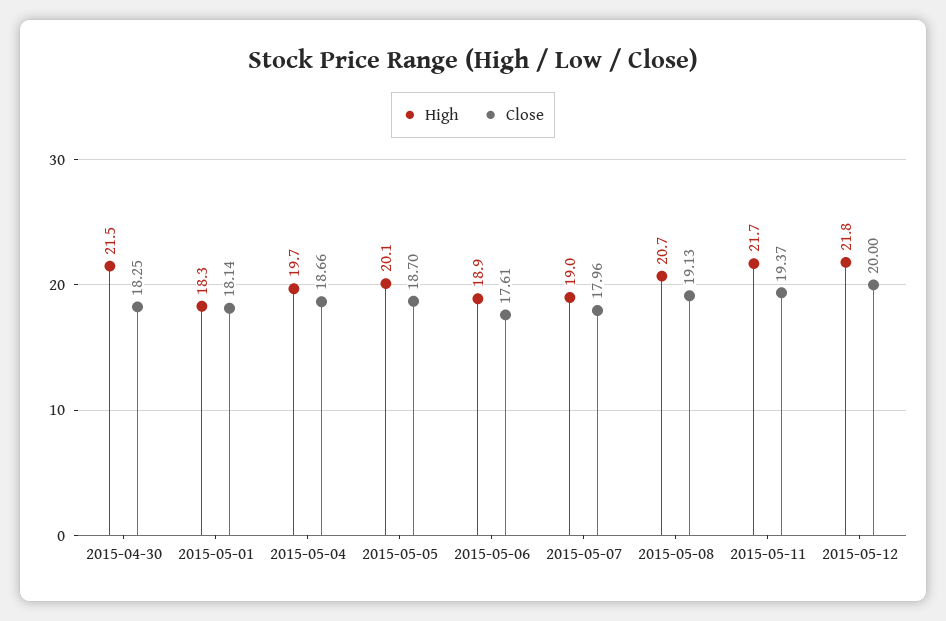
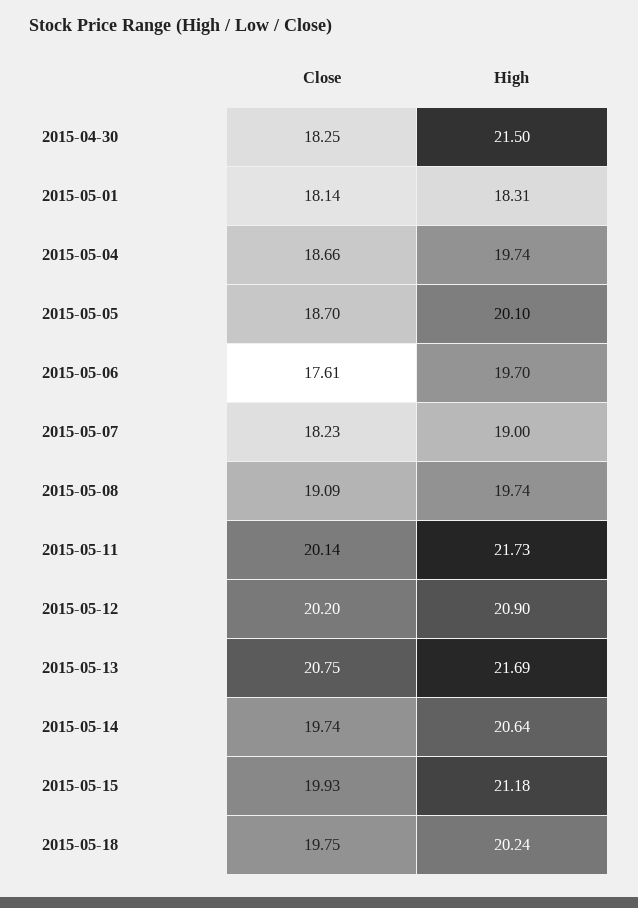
High, 2015-05-06: 18.9 -> 19.7
Close, 2015-05-07: 17.96 -> 18.23
High, 2015-05-08: 20.7 -> 19.74
Close, 2015-05-08: 19.13 -> 19.09
Close, 2015-05-11: 19.37 -> 20.14
High, 2015-05-12: 21.8 -> 20.9
Close, 2015-05-12: 20 -> 20.2
Close, 2015-05-13: none -> 20.75
High, 2015-05-13: none -> 21.69
Close, 2015-05-14: none -> 19.74
High, 2015-05-14: none -> 20.64
Close, 2015-05-15: none -> 19.93
High, 2015-05-15: none -> 21.18
Close, 2015-05-18: none -> 19.75
High, 2015-05-18: none -> 20.24

